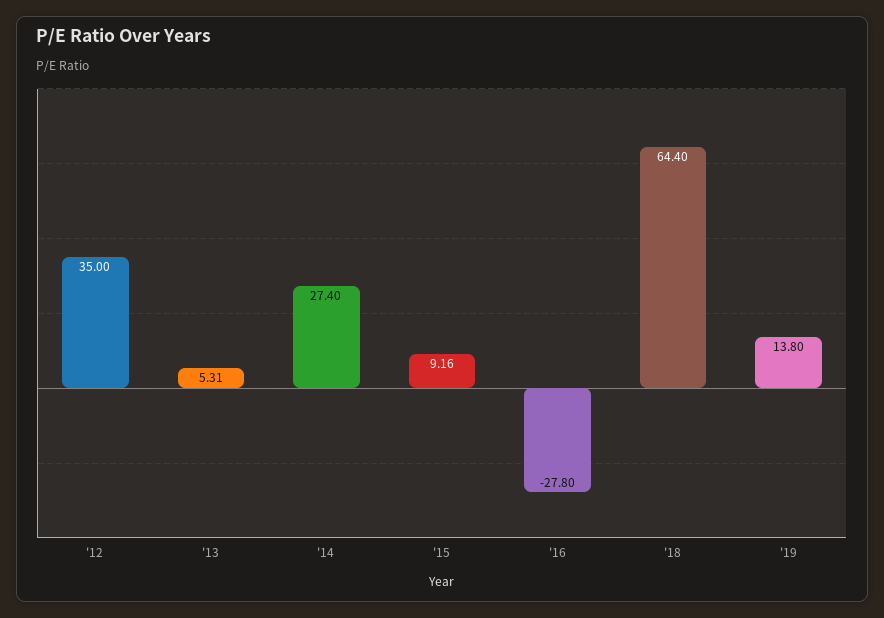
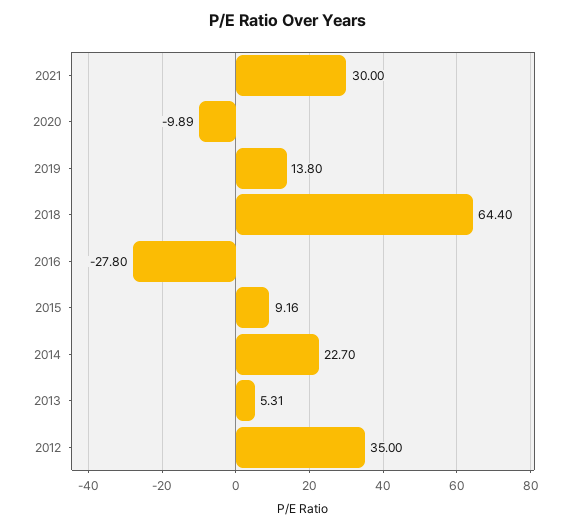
'14: 27.4 -> 22.7
2021: none -> 30
2020: none -> -9.89

